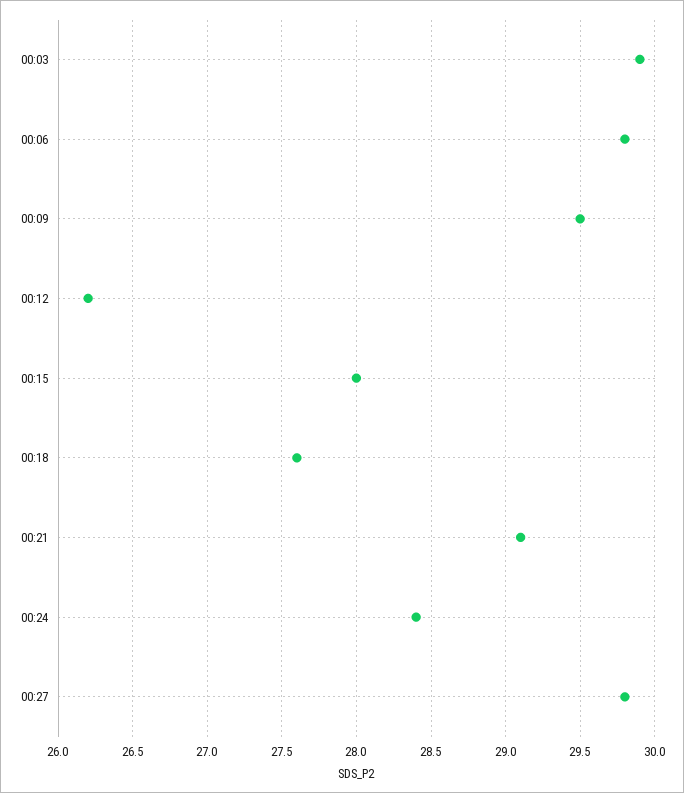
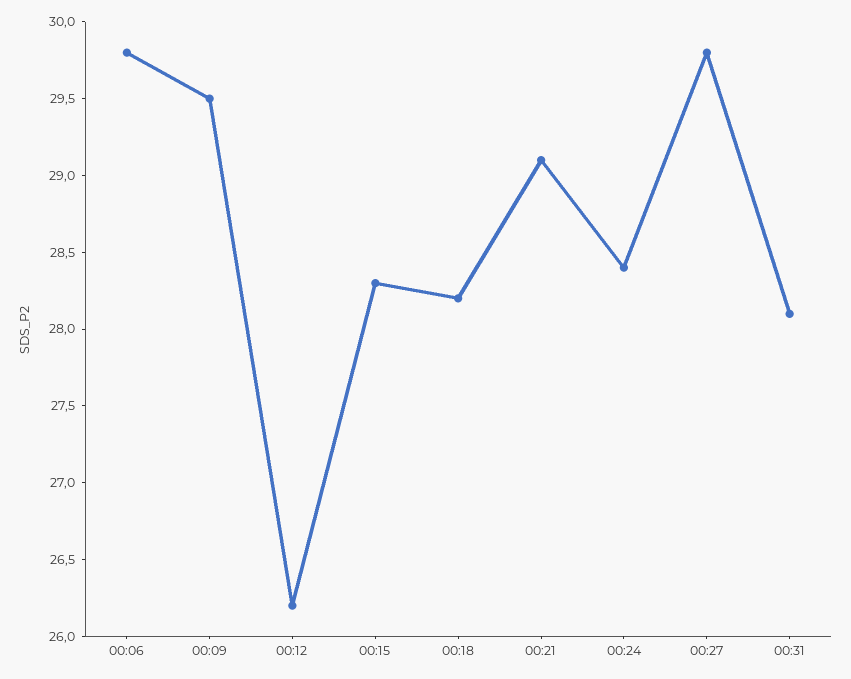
00:03: 29.9 -> none
00:15: 28 -> 28.3
00:18: 27.6 -> 28.2
00:31: none -> 28.1

